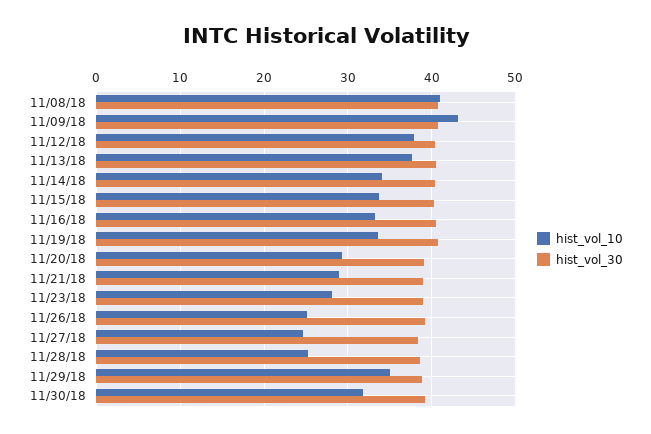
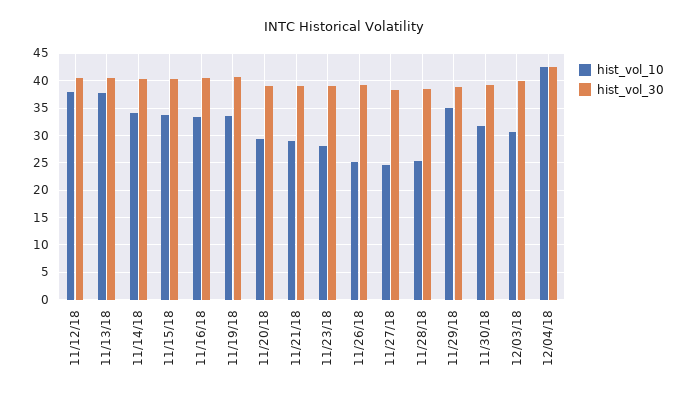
hist_vol_10, 11/08/18: 41 -> none
hist_vol_30, 11/08/18: 41 -> none
hist_vol_10, 11/09/18: 43 -> none
hist_vol_30, 11/09/18: 41 -> none
hist_vol_10, 12/03/18: none -> 30
hist_vol_30, 12/03/18: none -> 40
hist_vol_10, 12/04/18: none -> 42.5
hist_vol_30, 12/04/18: none -> 42.5

